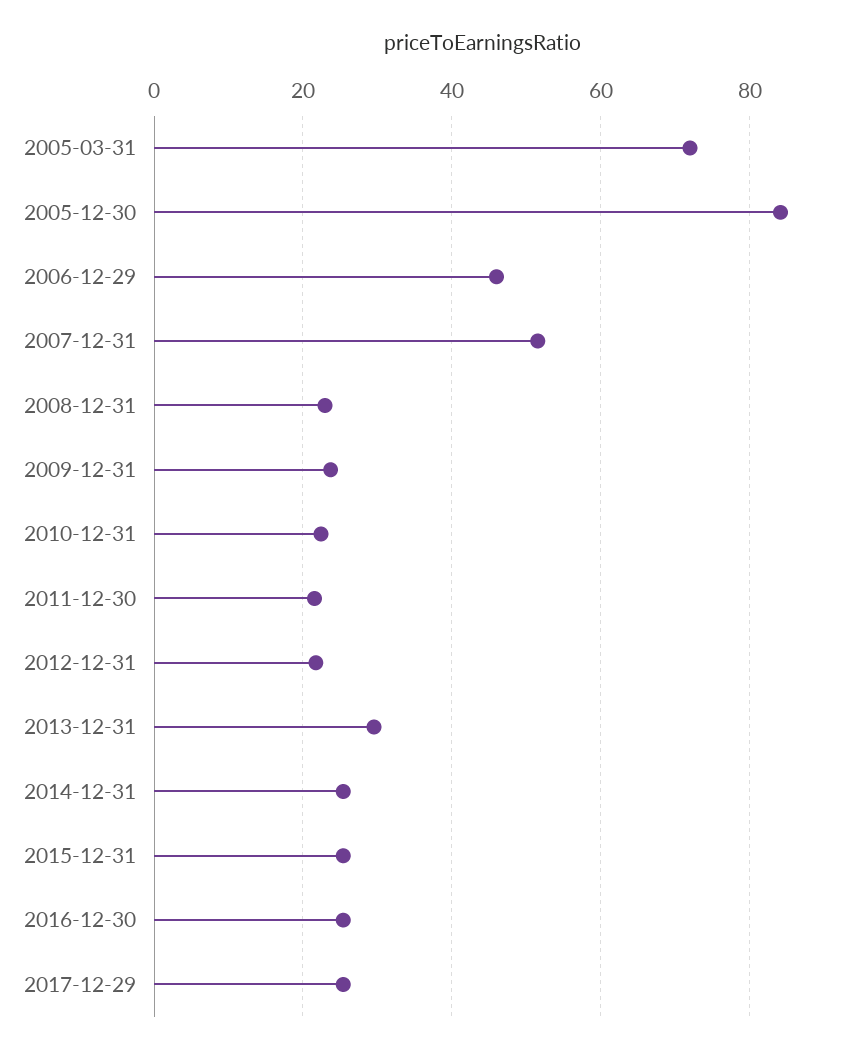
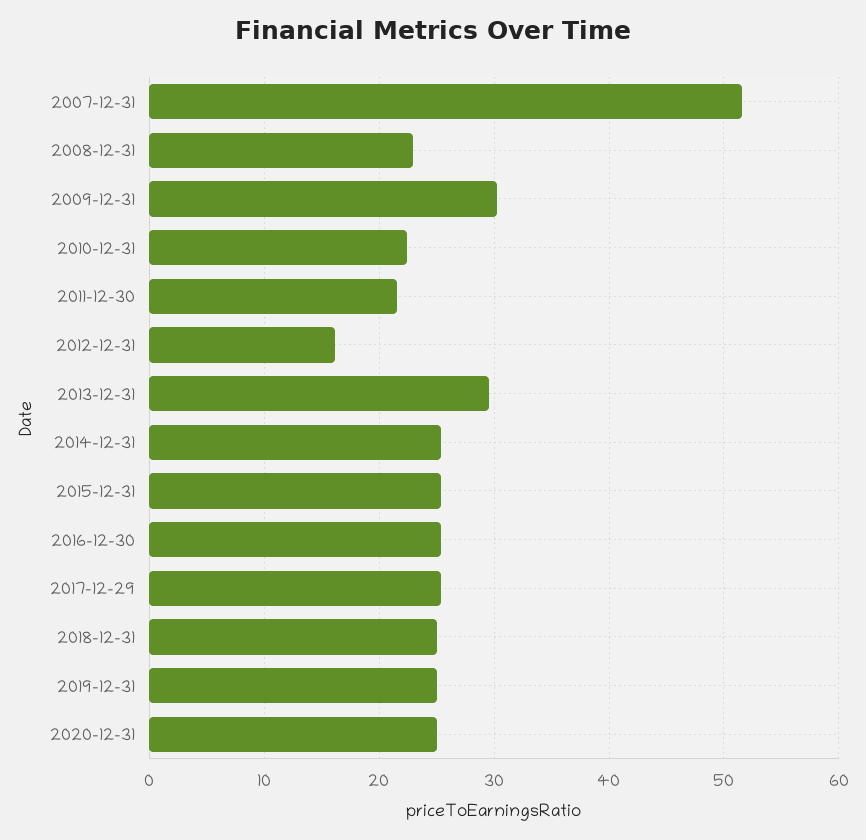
2005-03-31: 72 -> none
2005-12-30: 84 -> none
2006-12-29: 46 -> none
2009-12-31: 24 -> 30
2012-12-31: 22 -> 16
2018-12-31: none -> 25
2019-12-31: none -> 25
2020-12-31: none -> 25

